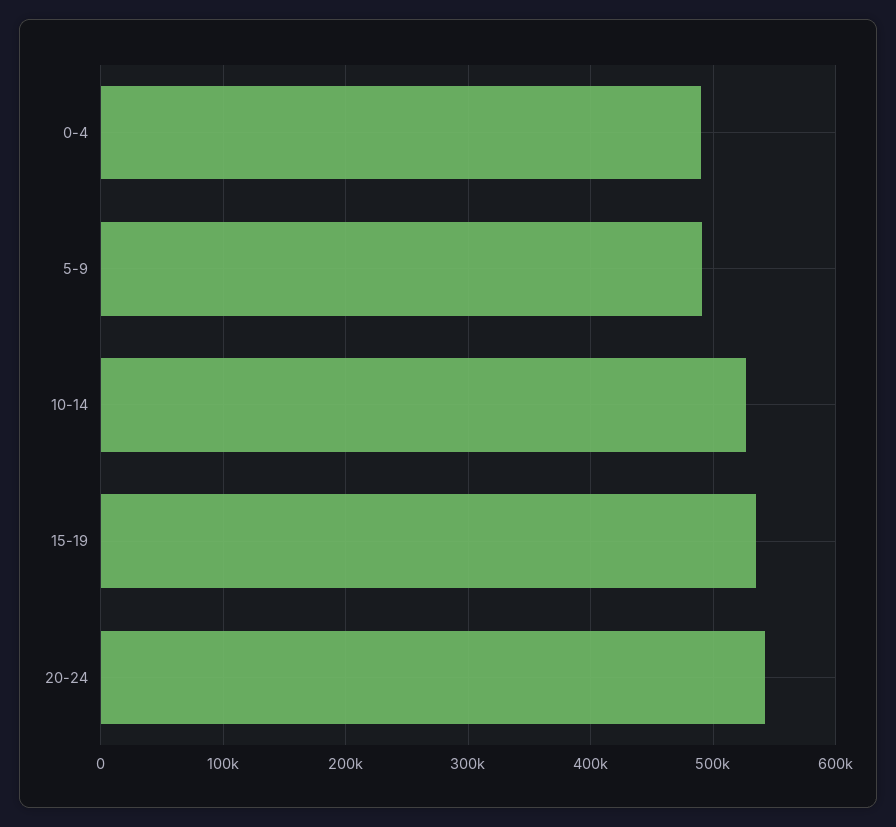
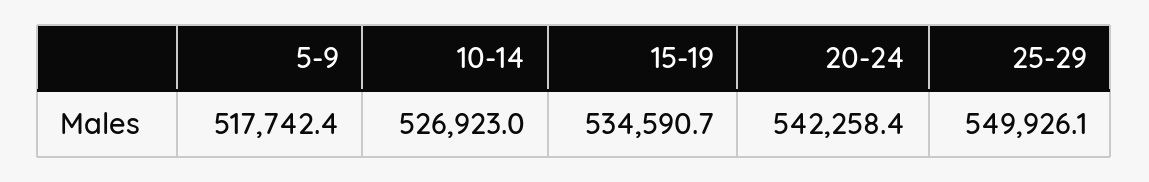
0-4: 490000 -> none
5-9: 490000 -> 517742.4
25-29: none -> 549926.1

